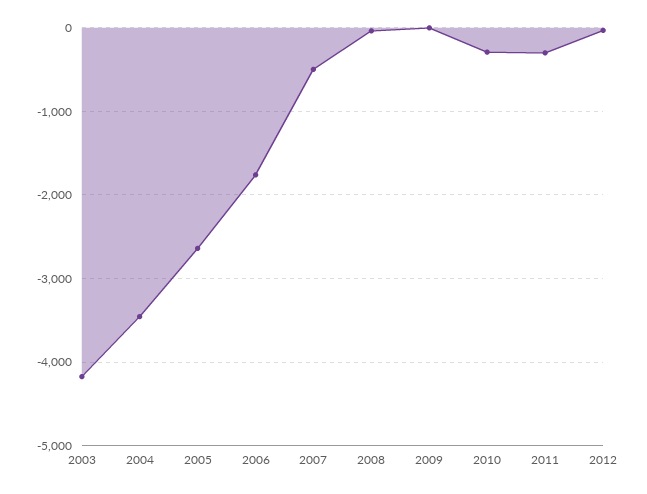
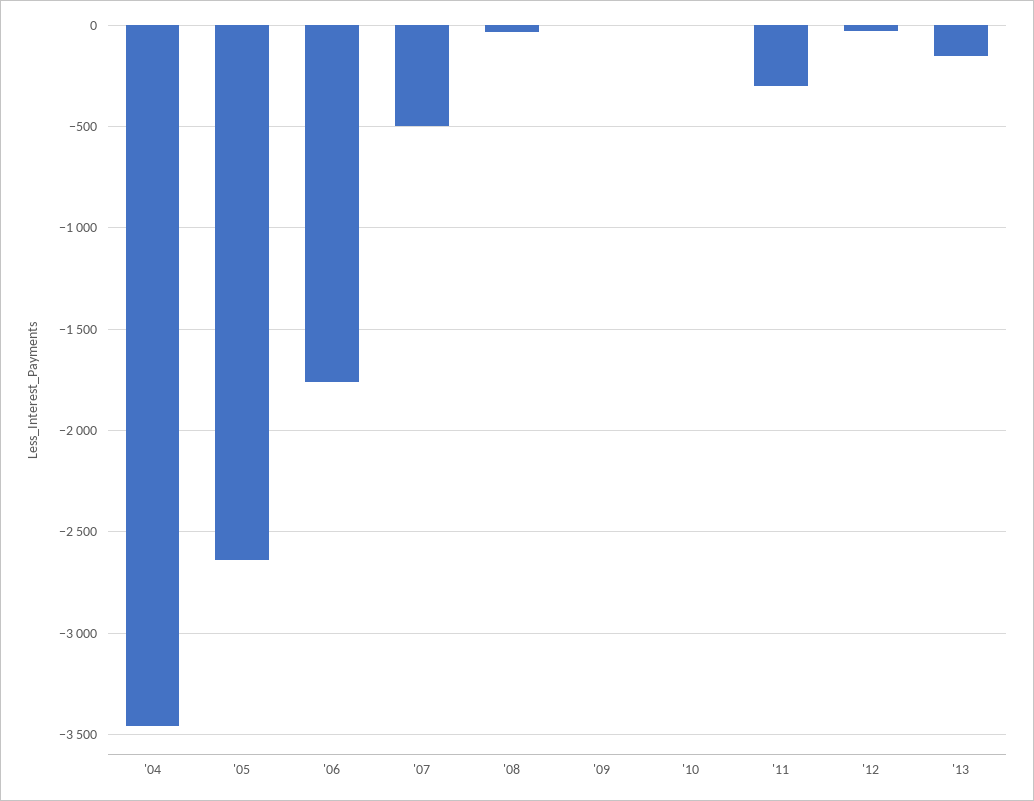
2003: -4200 -> none
2010: -300 -> 0
'13: none -> -150

